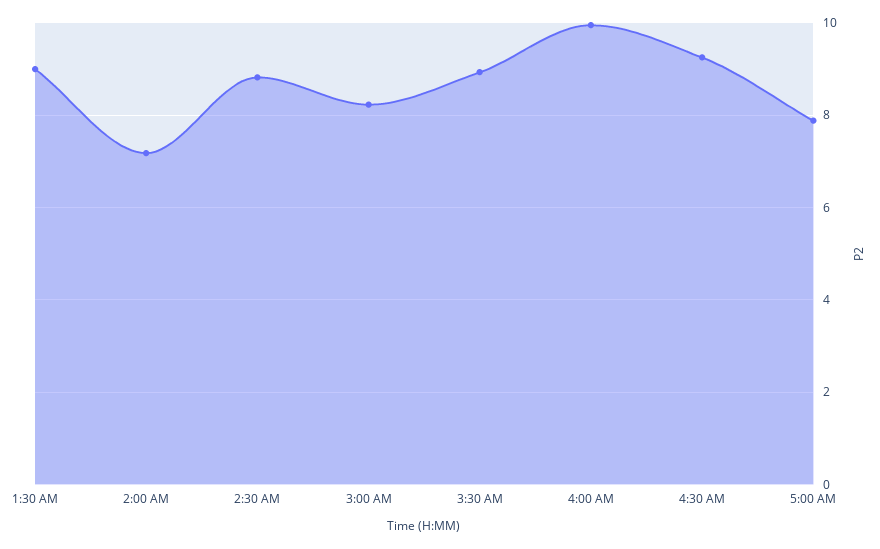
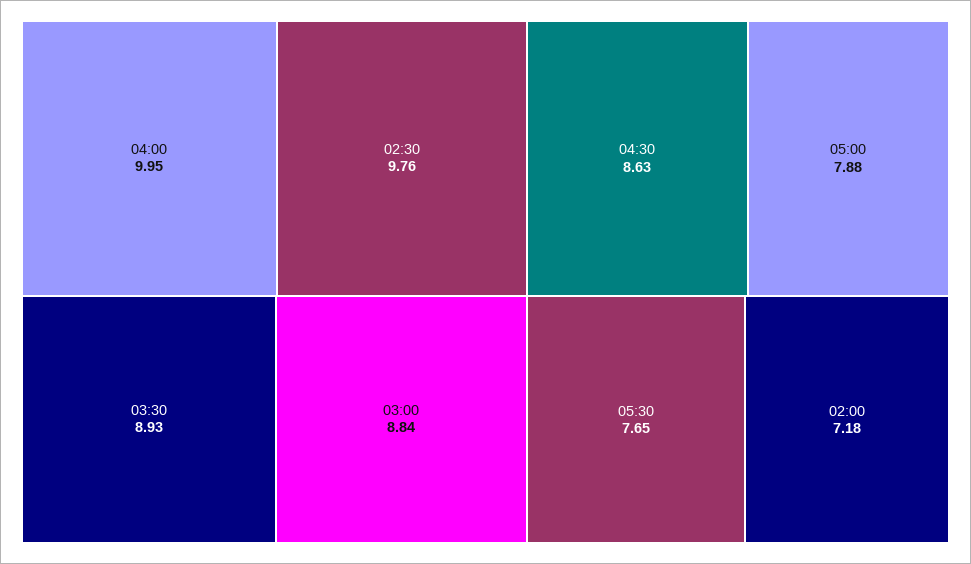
1:30 AM: 9 -> none
2:30 AM: 8.8 -> 9.76
3:00 AM: 8.2 -> 8.84
4:30 AM: 9.2 -> 8.63
05:30: none -> 7.65

